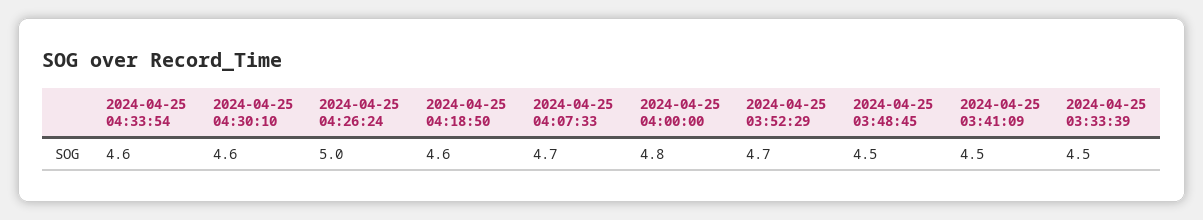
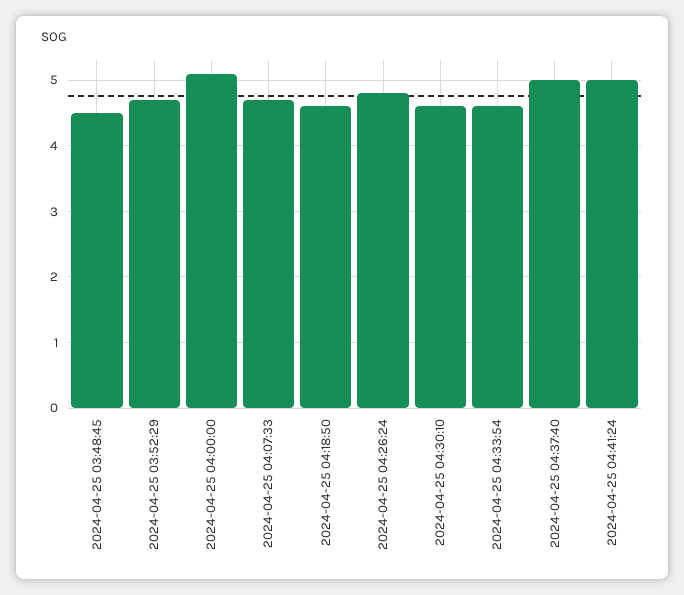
2024-04-25 04:26:24: 5 -> 4.8
2024-04-25 04:00:00: 4.8 -> 5.1
2024-04-25 03:41:09: 4.5 -> none
2024-04-25 03:33:39: 4.5 -> none
2024-04-25 04:37:40: none -> 5
2024-04-25 04:41:24: none -> 5

